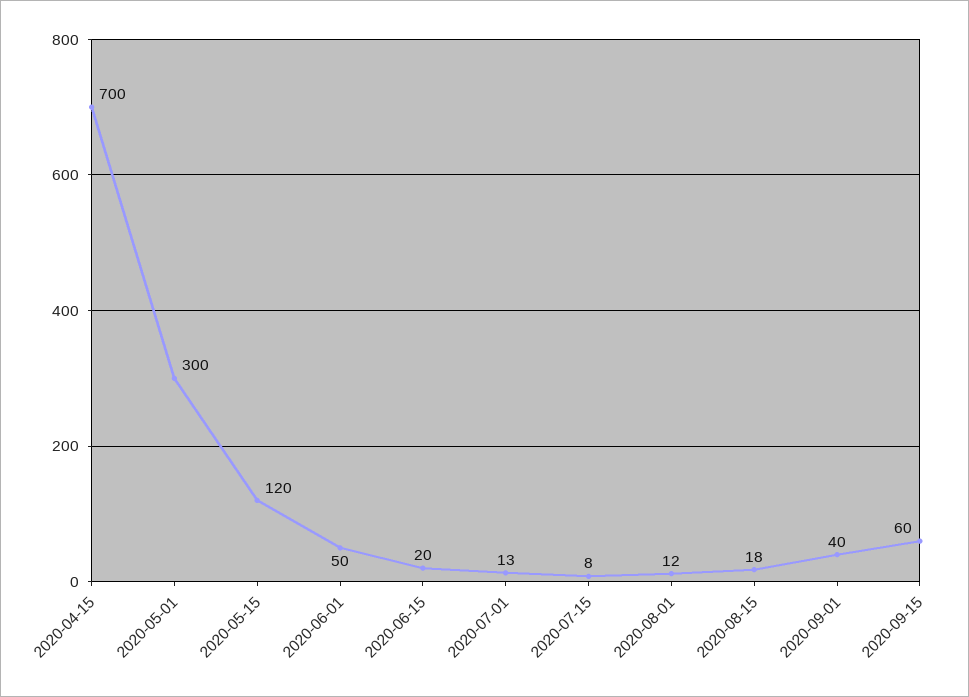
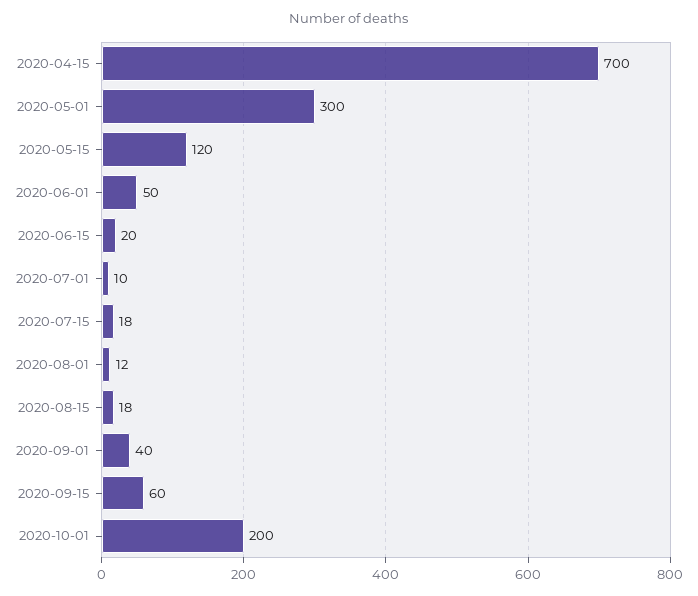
2020-07-01: 13 -> 10
2020-07-15: 8 -> 18
2020-10-01: none -> 200

